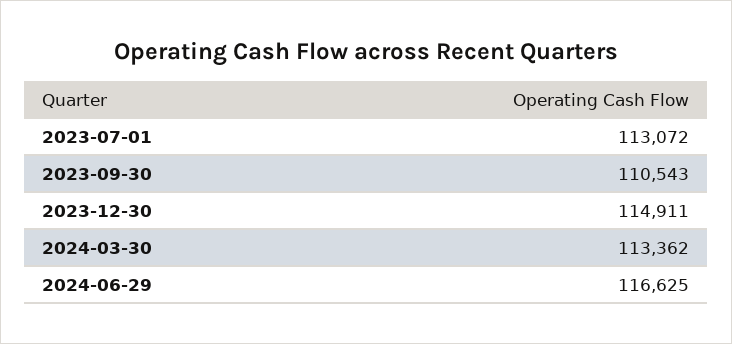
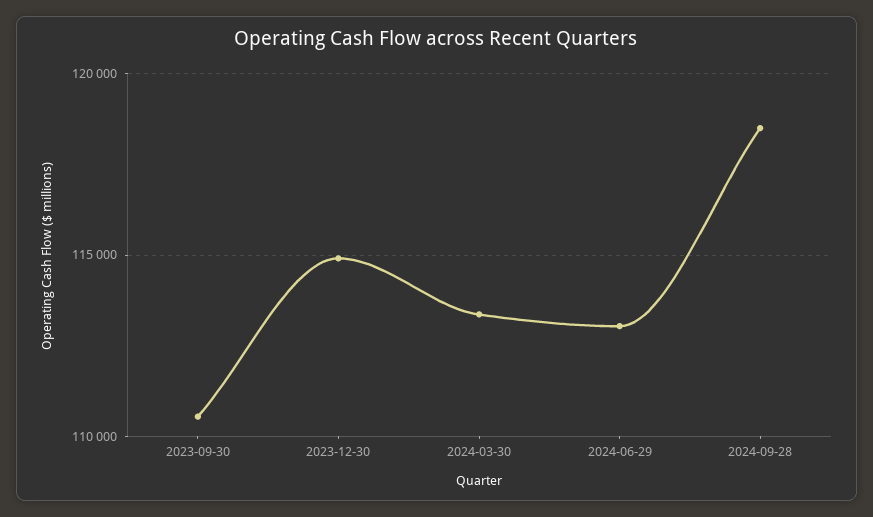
2023-07-01: 113072 -> none
2024-06-29: 116625 -> 113000
2024-09-28: none -> 118500

